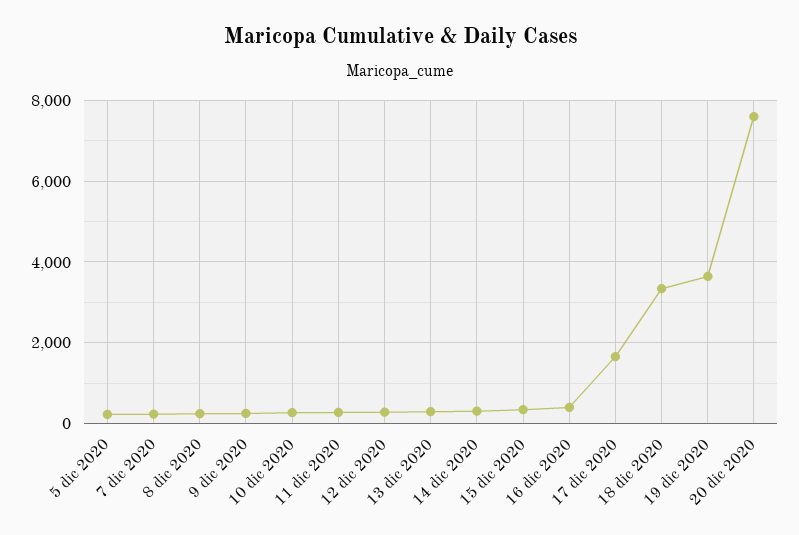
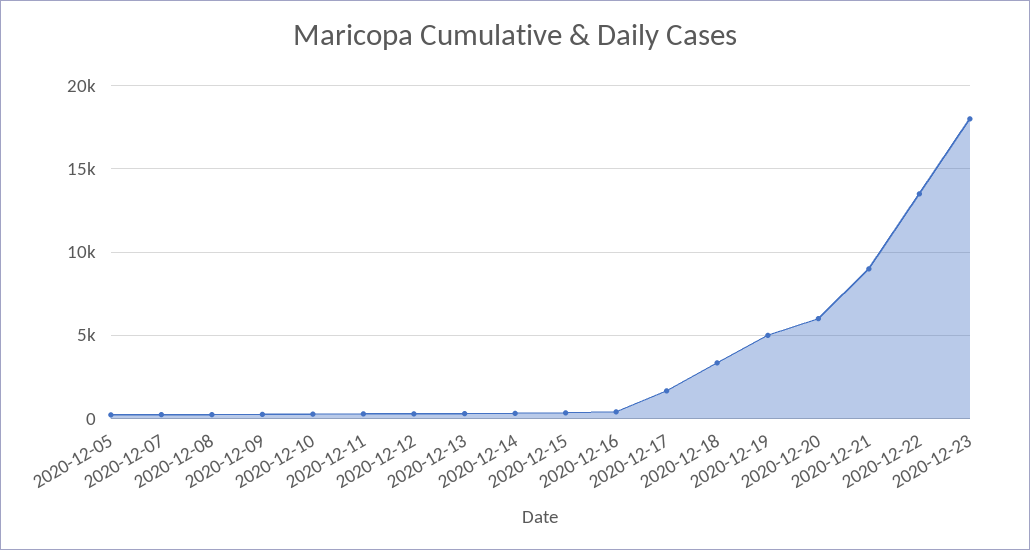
19 dic 2020: 3600 -> 5000
20 dic 2020: 7600 -> 6000
2020-12-21: none -> 9000
2020-12-22: none -> 13500
2020-12-23: none -> 18000

